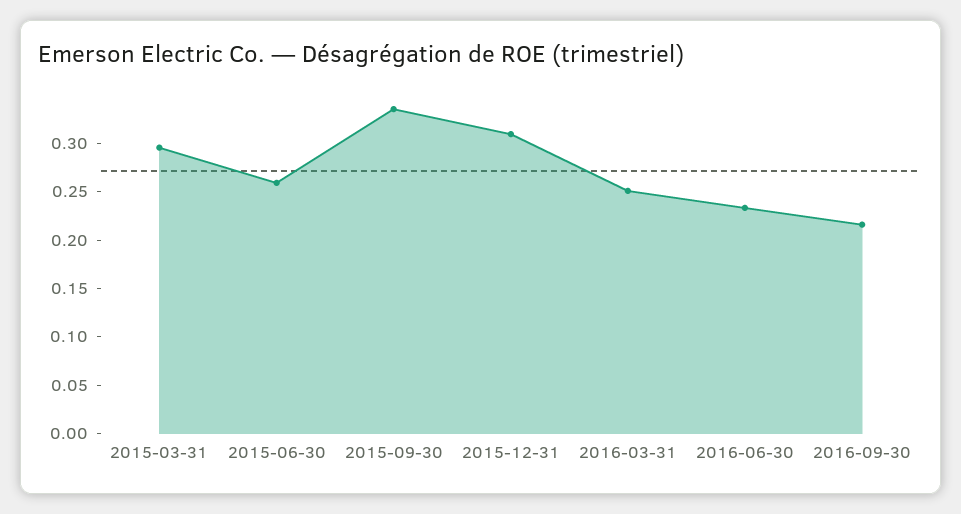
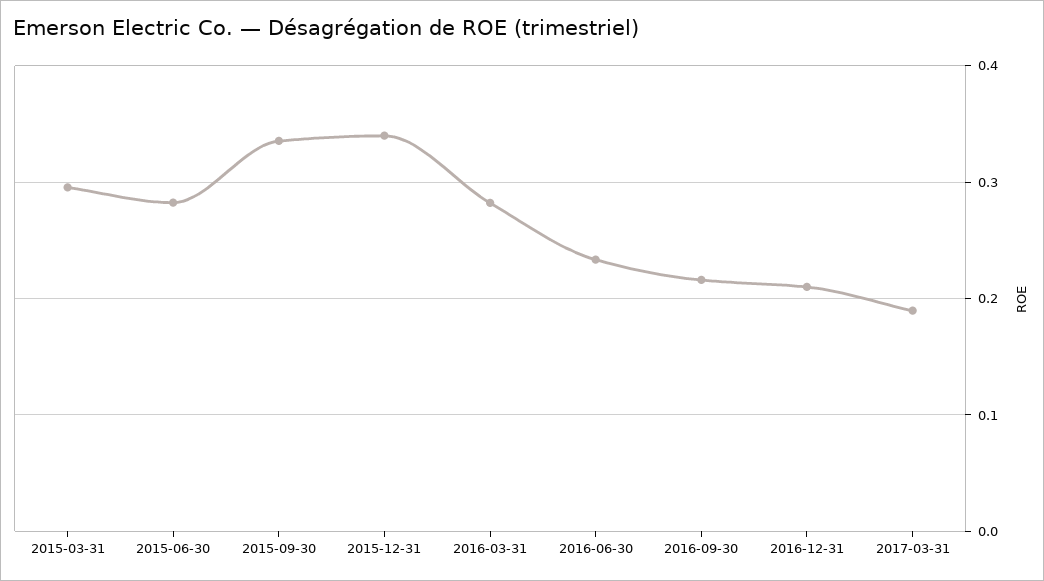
2015-06-30: 0.26 -> 0.28
2015-12-31: 0.31 -> 0.34
2016-03-31: 0.25 -> 0.28
2016-12-31: none -> 0.21
2017-03-31: none -> 0.19

